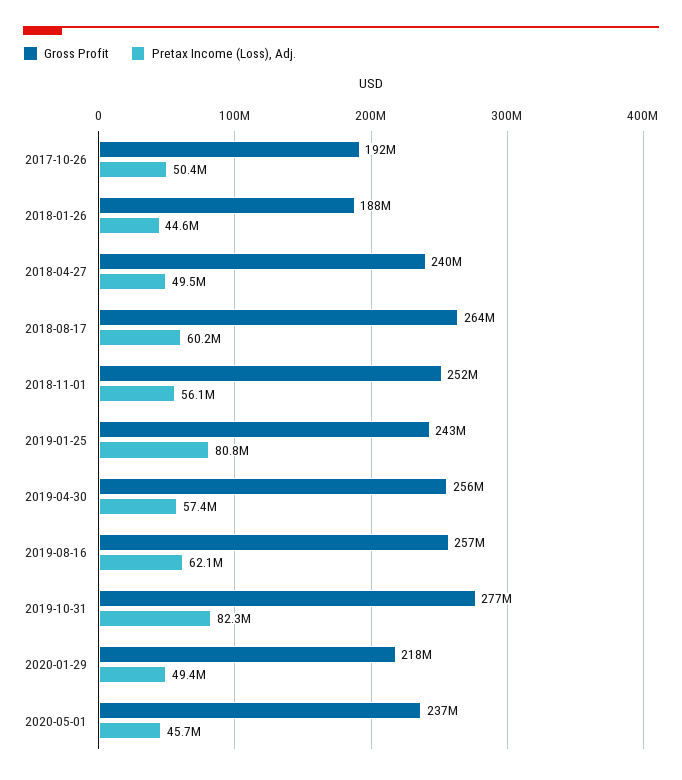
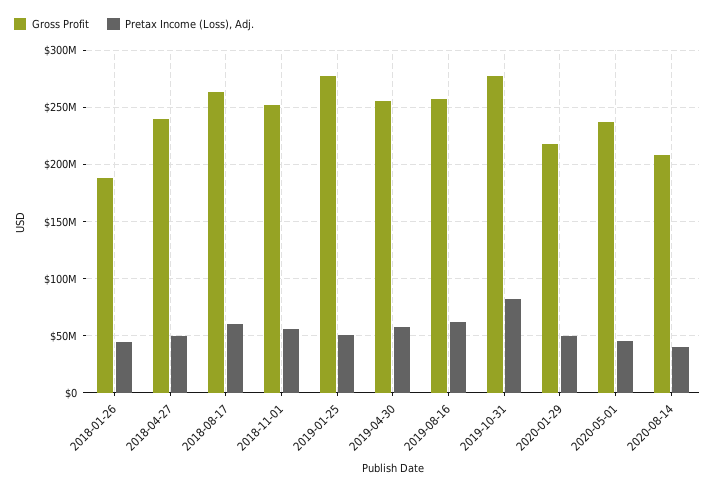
Gross Profit, 2017-10-26: 192000000 -> none
Pretax Income (Loss), Adj., 2017-10-26: 50400000 -> none
Gross Profit, 2019-01-25: 243000000 -> 280000000
Pretax Income (Loss), Adj., 2019-01-25: 80800000 -> 50000000
Gross Profit, 2020-08-14: none -> 210000000
Pretax Income (Loss), Adj., 2020-08-14: none -> 40000000

